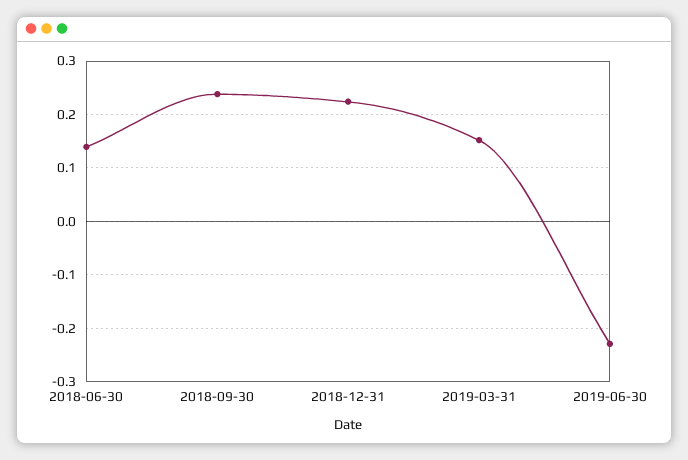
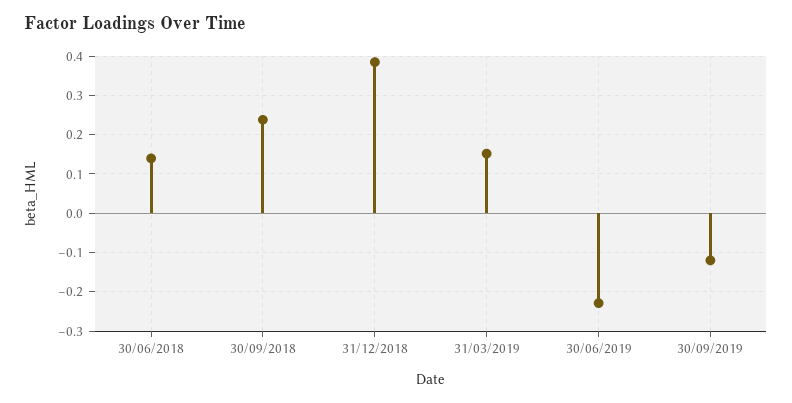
2018-12-31: 0.22 -> 0.38
30/09/2019: none -> -0.12

